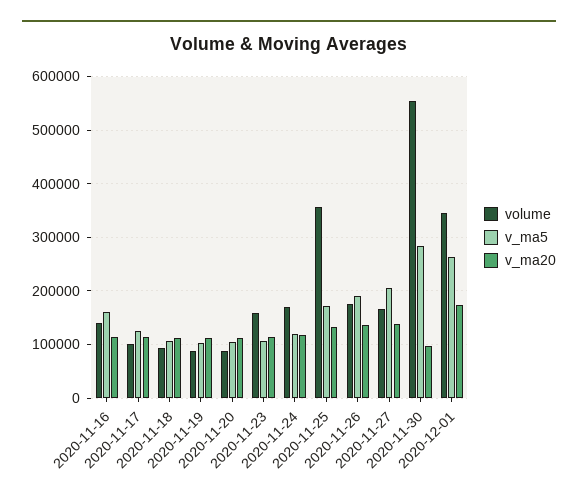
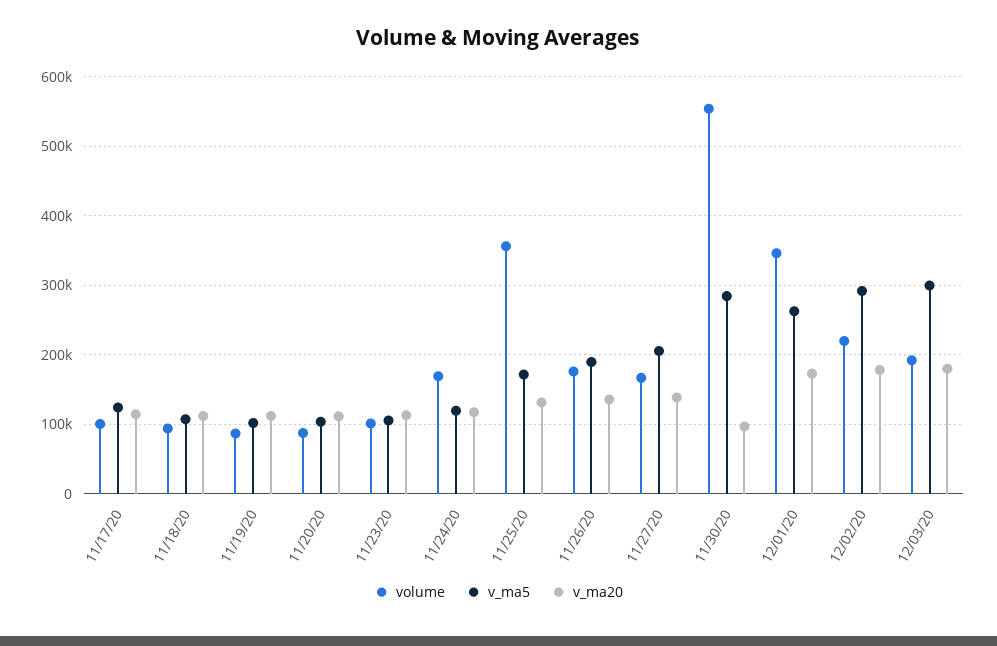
volume, 2020-11-16: 140000 -> none
v_ma5, 2020-11-16: 160000 -> none
v_ma20, 2020-11-16: 120000 -> none
volume, 2020-11-23: 160000 -> 100000
volume, 12/02/20: none -> 220000
v_ma5, 12/02/20: none -> 290000
v_ma20, 12/02/20: none -> 180000
volume, 12/03/20: none -> 190000
v_ma5, 12/03/20: none -> 300000
v_ma20, 12/03/20: none -> 180000

